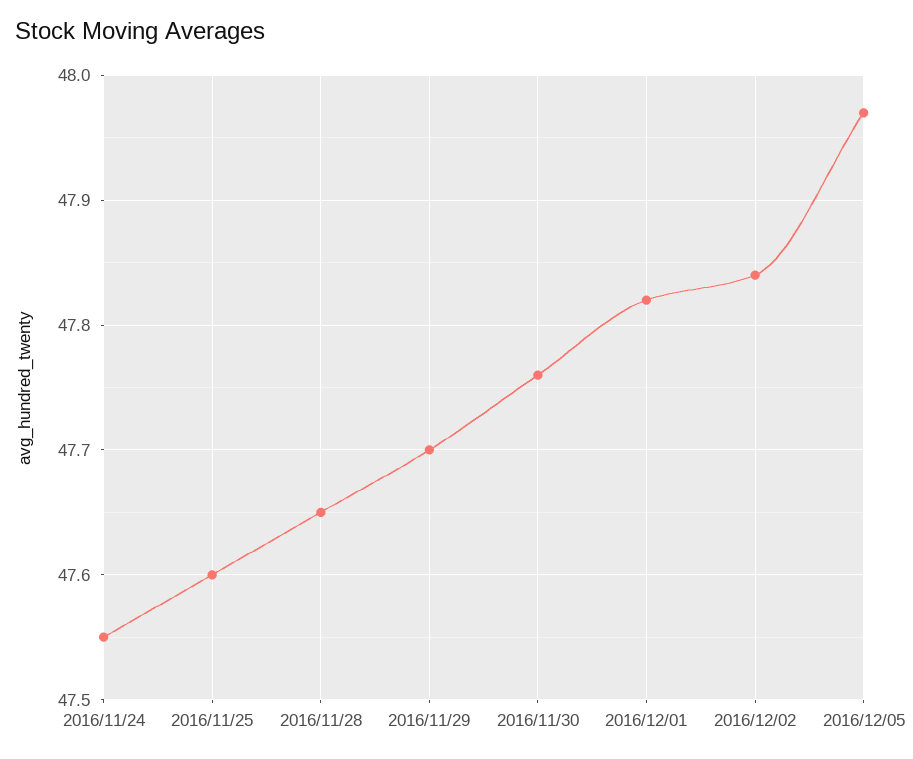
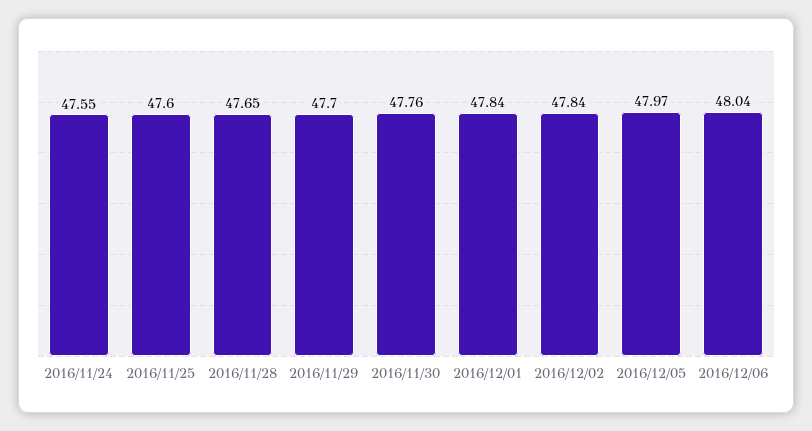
2016/12/01: 47.82 -> 47.84
2016/12/06: none -> 48.04

